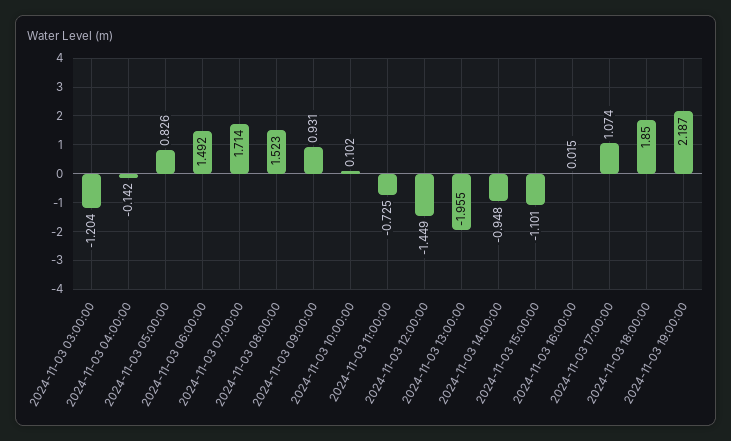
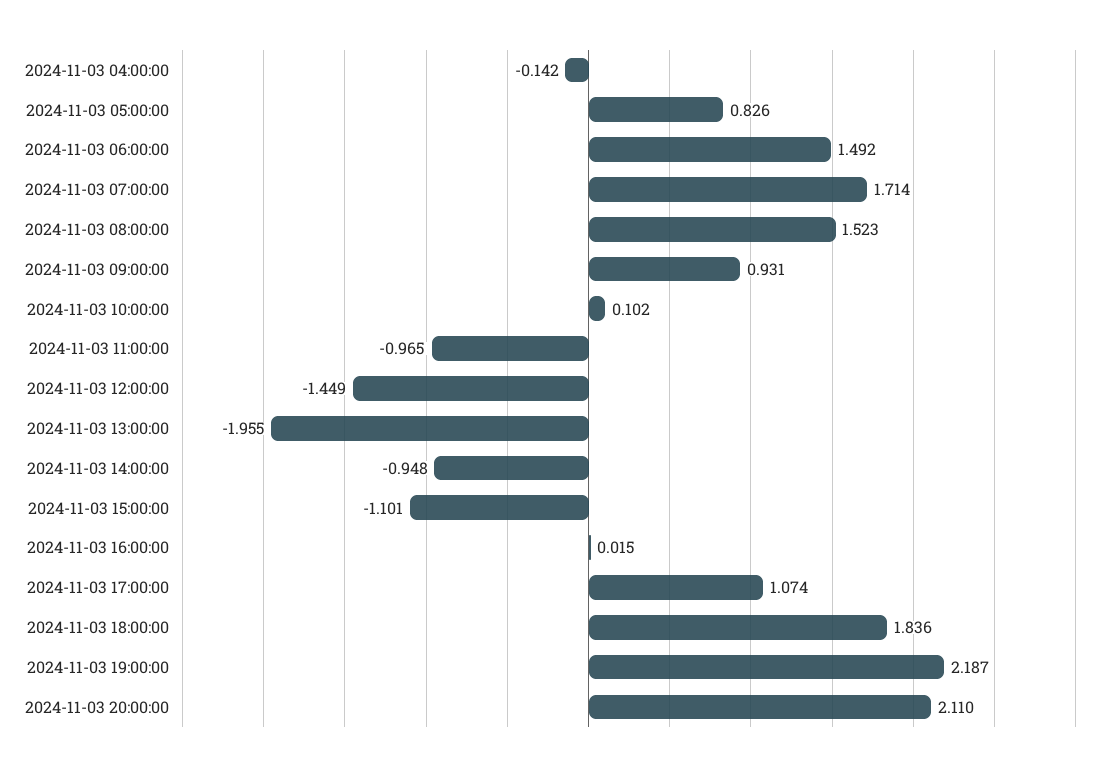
2024-11-03 03:00:00: -1.204 -> none
2024-11-03 11:00:00: -0.725 -> -0.965
2024-11-03 18:00:00: 1.85 -> 1.836
2024-11-03 20:00:00: none -> 2.11

